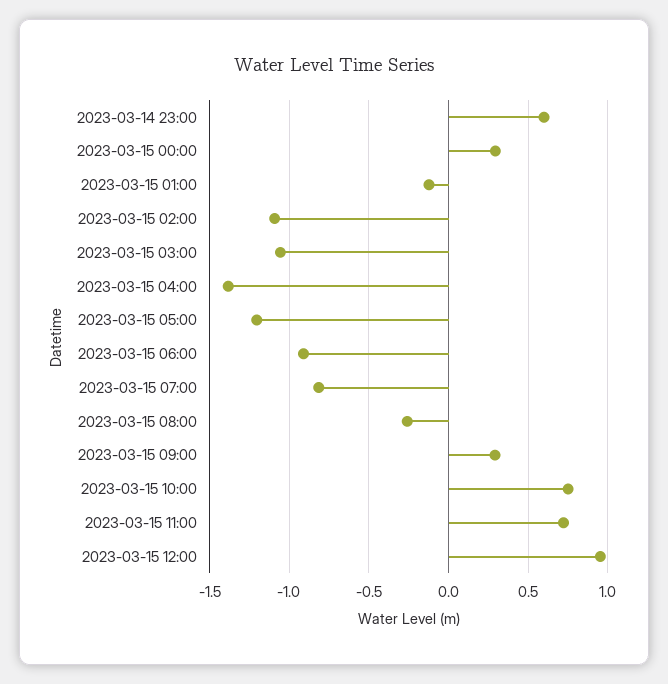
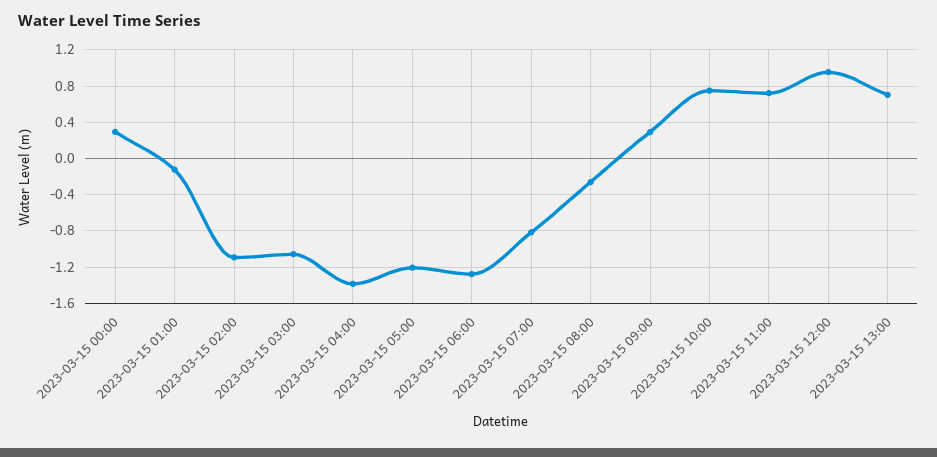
2023-03-14 23:00: 0.6 -> none
2023-03-15 06:00: -0.9 -> -1.3
2023-03-15 13:00: none -> 0.7

